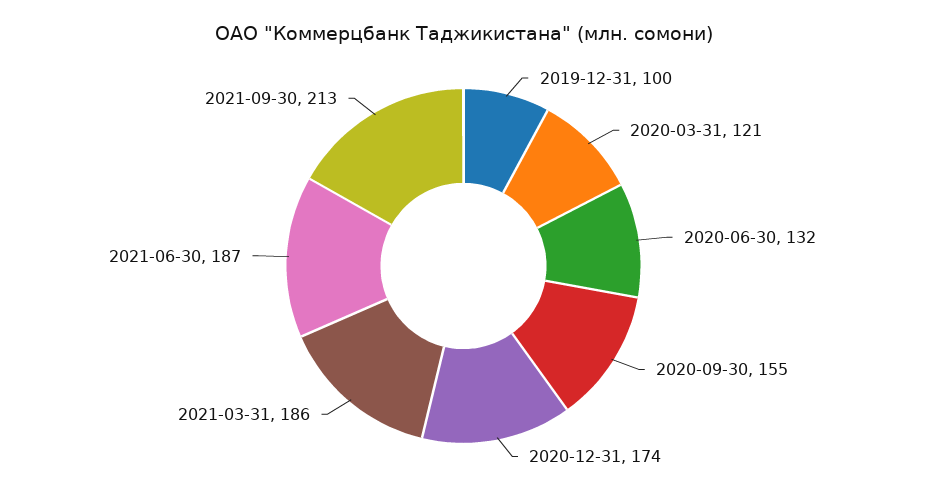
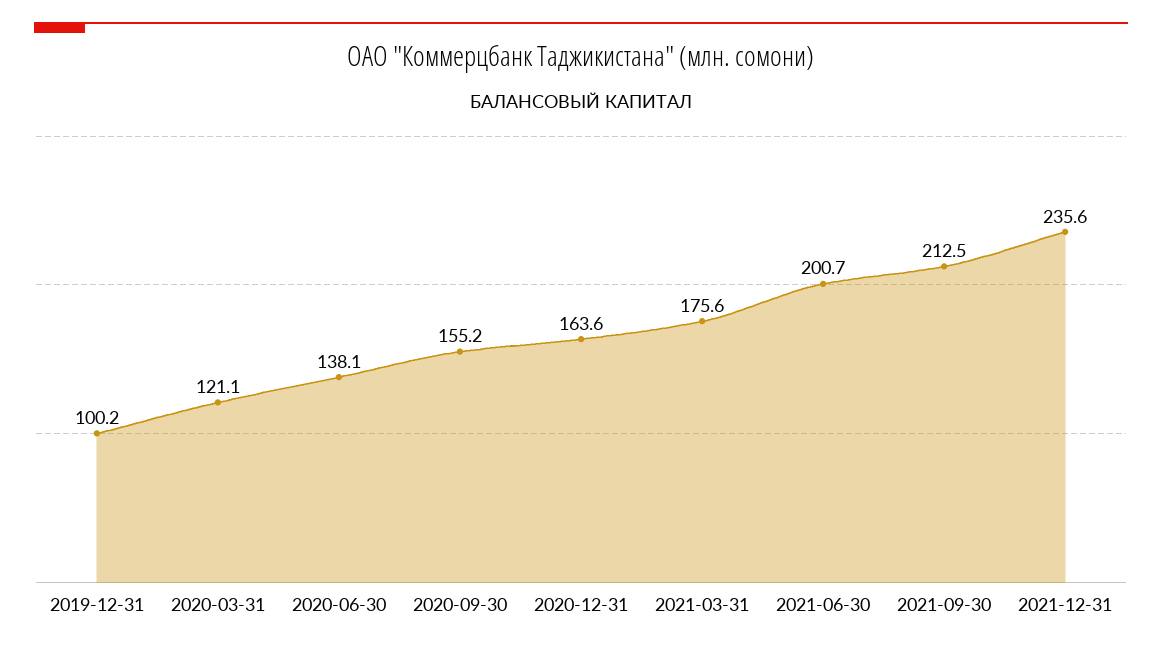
2020-06-30: 132 -> 138.1
2020-12-31: 174 -> 163.6
2021-03-31: 186 -> 175.6
2021-06-30: 187 -> 200.7
2021-12-31: none -> 235.6

